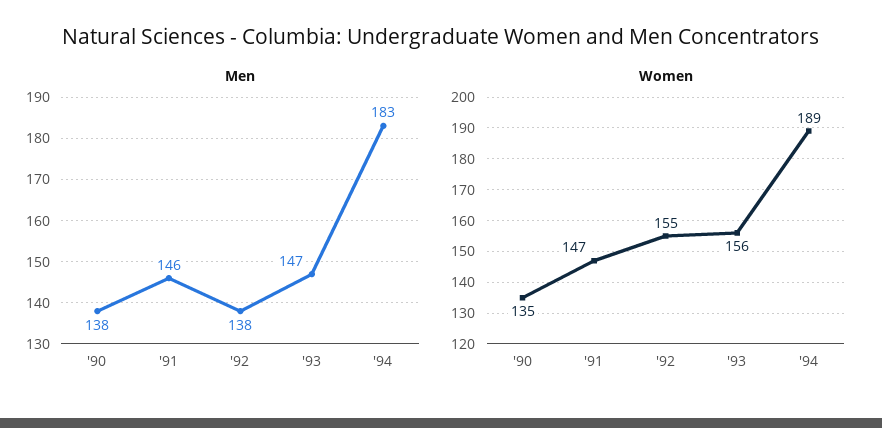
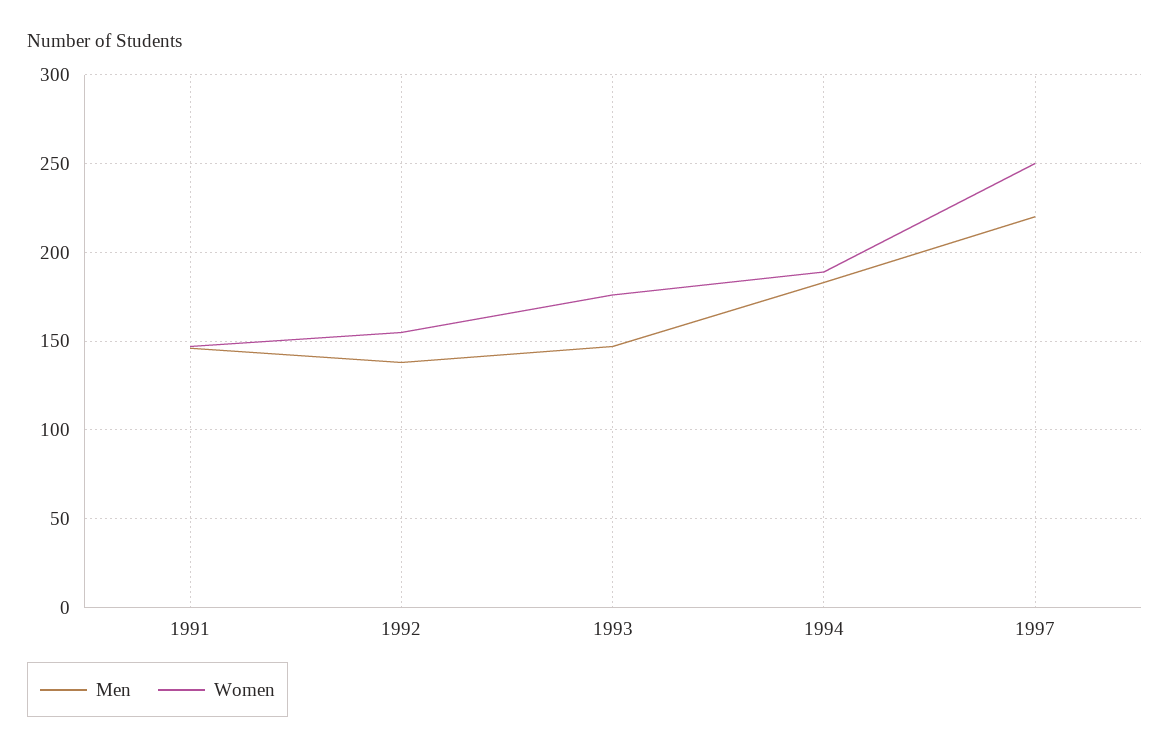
Men, '90: 138 -> none
Women, '90: 135 -> none
Women, '93: 156 -> 175
Men, 1997: none -> 220
Women, 1997: none -> 250

